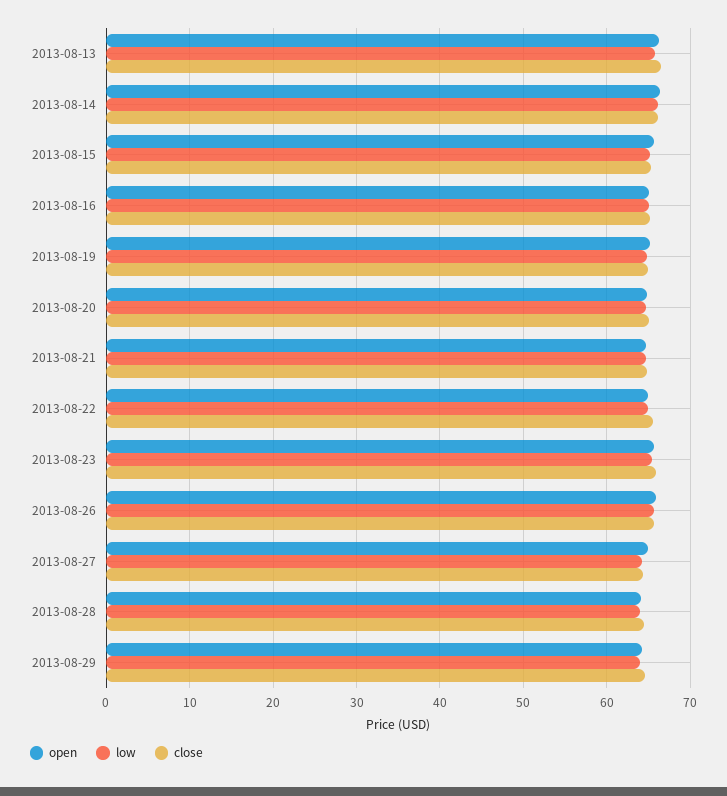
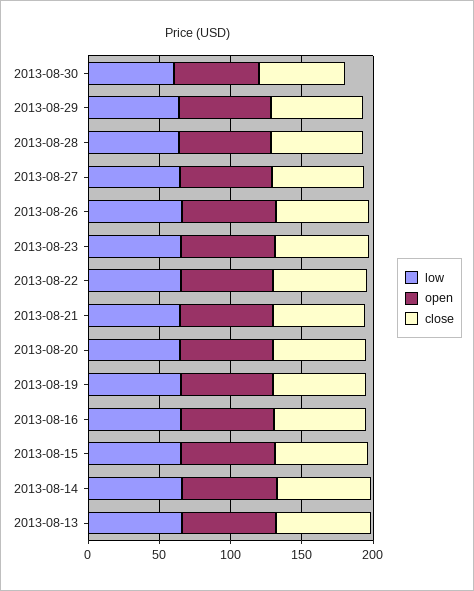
low, 2013-08-30: none -> 60
open, 2013-08-30: none -> 60
close, 2013-08-30: none -> 60

